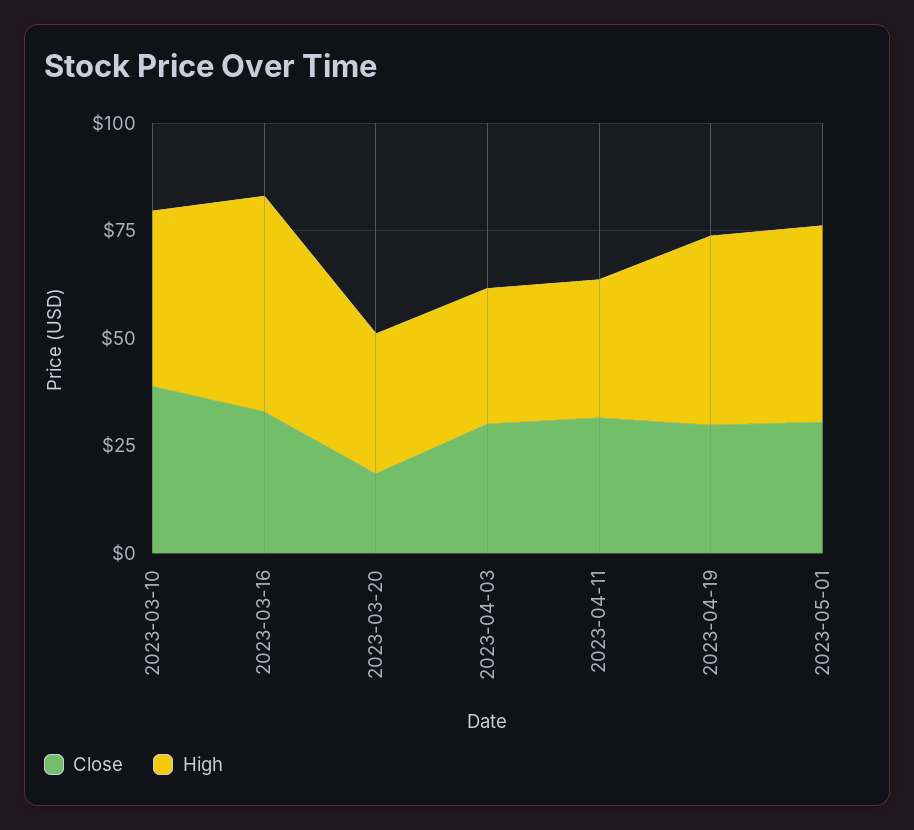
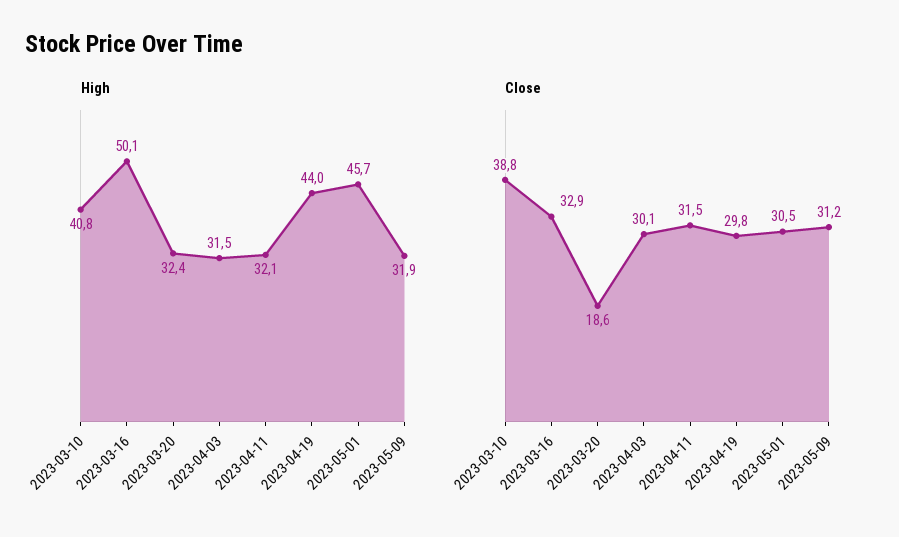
High, 2023-05-09: none -> 31.9
Close, 2023-05-09: none -> 31.2

